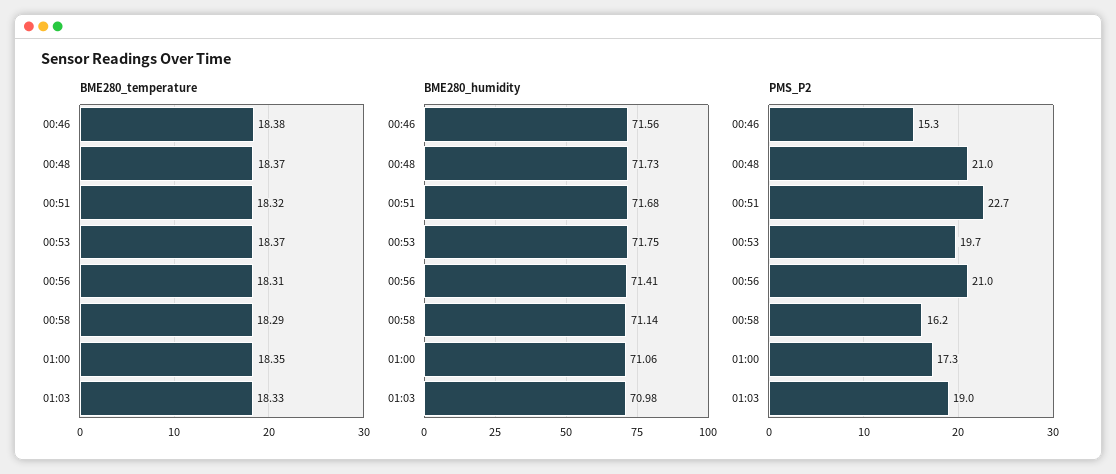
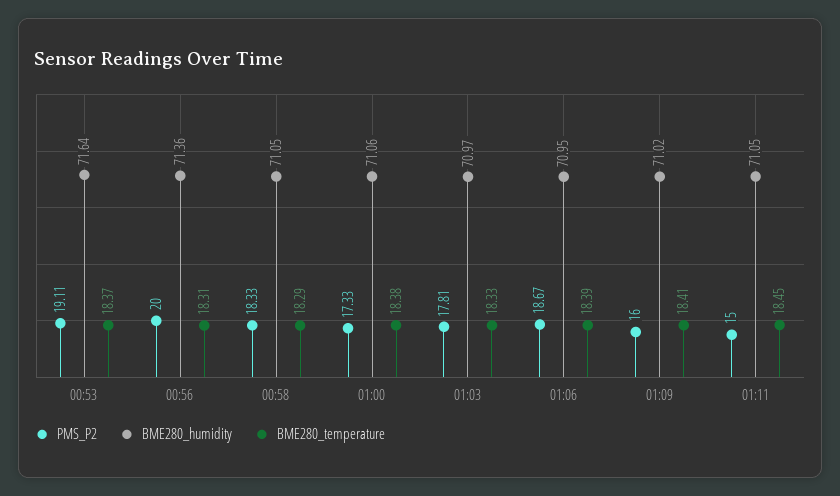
BME280_temperature, 00:46: 18.38 -> none
BME280_temperature, 00:48: 18.37 -> none
BME280_temperature, 00:51: 18.32 -> none
BME280_temperature, 01:00: 18.35 -> 18.38
BME280_humidity, 00:46: 71.56 -> none
BME280_humidity, 00:48: 71.73 -> none
BME280_humidity, 00:51: 71.68 -> none
BME280_humidity, 00:53: 71.75 -> 71.64
BME280_humidity, 00:56: 71.41 -> 71.36
BME280_humidity, 00:58: 71.14 -> 71.05
BME280_humidity, 01:03: 70.98 -> 70.97
PMS_P2, 00:46: 15.3 -> none
PMS_P2, 00:48: 21 -> none
PMS_P2, 00:51: 22.7 -> none
PMS_P2, 00:53: 19.7 -> 19.11
PMS_P2, 00:56: 21 -> 20
PMS_P2, 00:58: 16.2 -> 18.33
PMS_P2, 01:03: 19 -> 17.81
PMS_P2, 01:06: none -> 18.67
BME280_humidity, 01:06: none -> 70.95
BME280_temperature, 01:06: none -> 18.39
PMS_P2, 01:09: none -> 16
BME280_humidity, 01:09: none -> 71.02
BME280_temperature, 01:09: none -> 18.41
PMS_P2, 01:11: none -> 15
BME280_humidity, 01:11: none -> 71.05
BME280_temperature, 01:11: none -> 18.45

